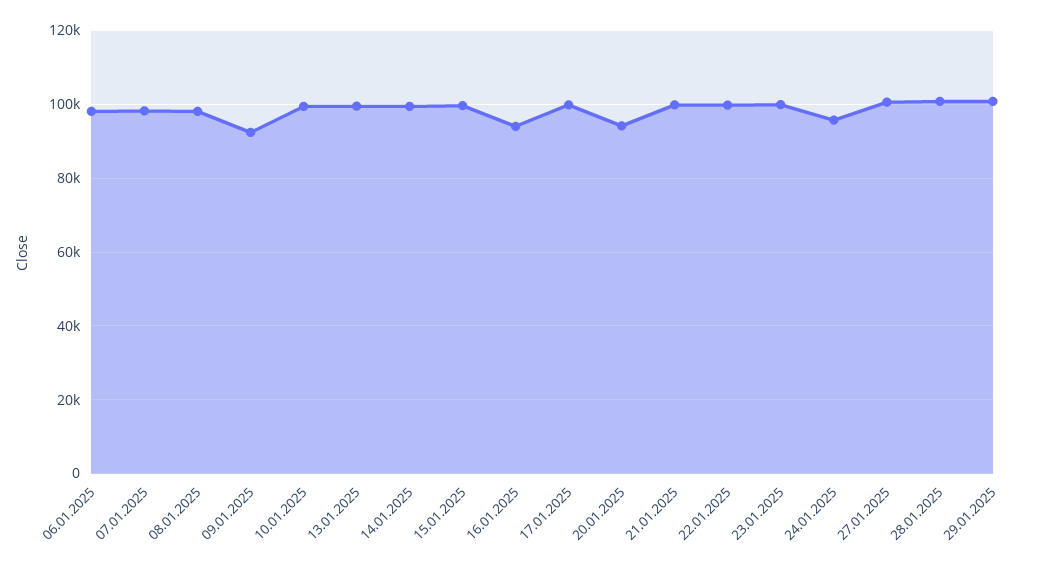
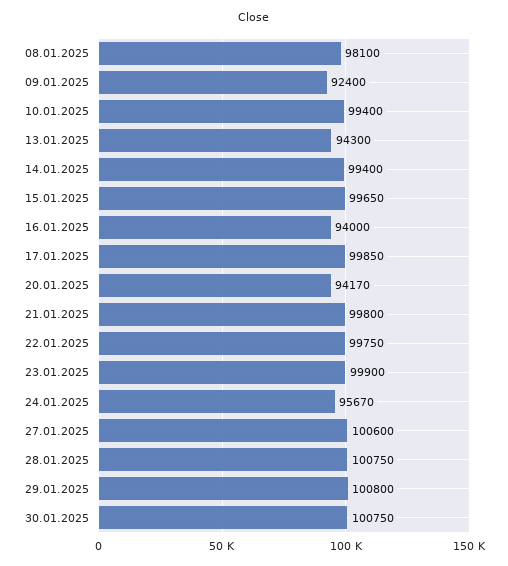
06.01.2025: 98000 -> none
07.01.2025: 98000 -> none
13.01.2025: 100000 -> 94300
30.01.2025: none -> 100750

